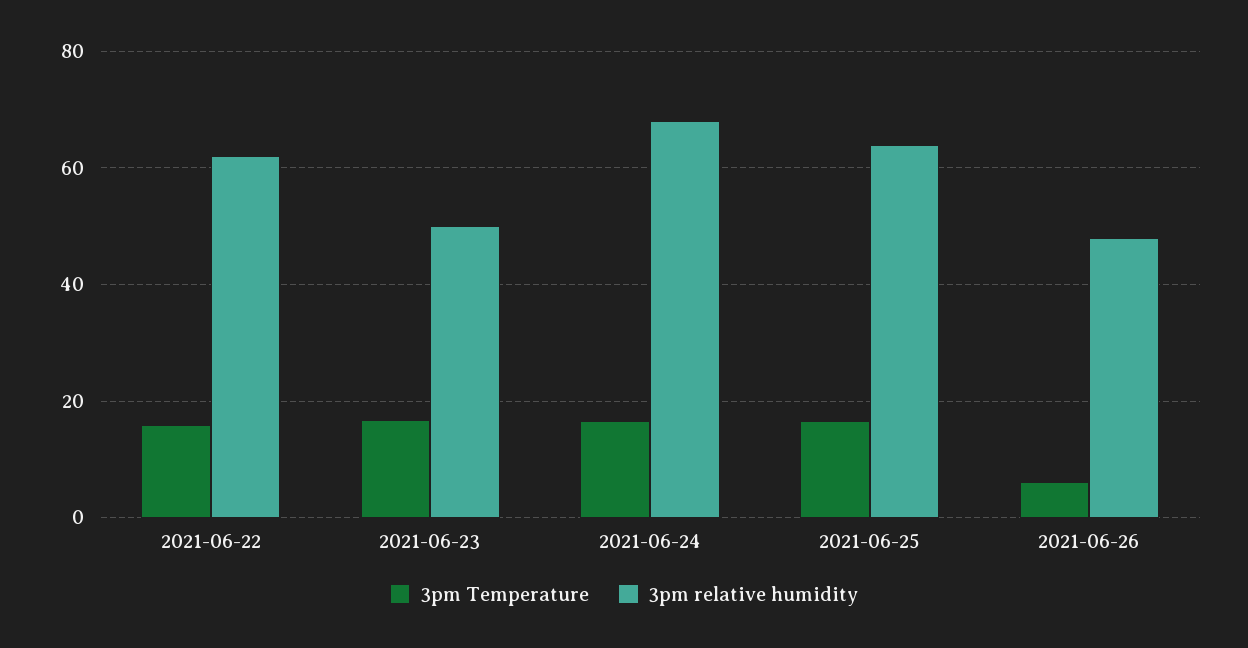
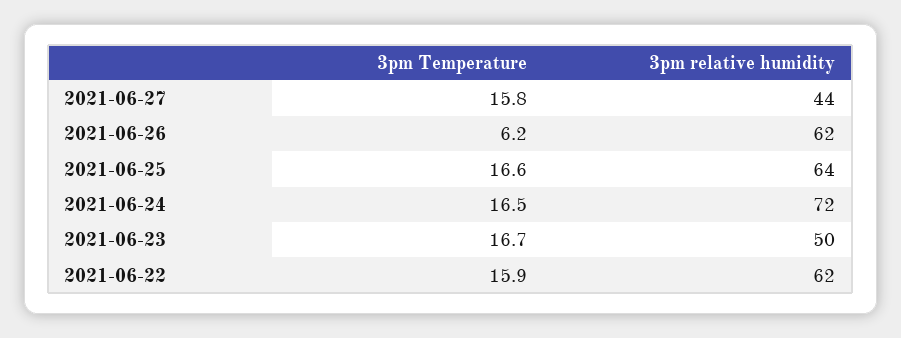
3pm relative humidity, 2021-06-24: 68 -> 72
3pm relative humidity, 2021-06-26: 48 -> 62
3pm Temperature, 2021-06-27: none -> 15.8
3pm relative humidity, 2021-06-27: none -> 44

